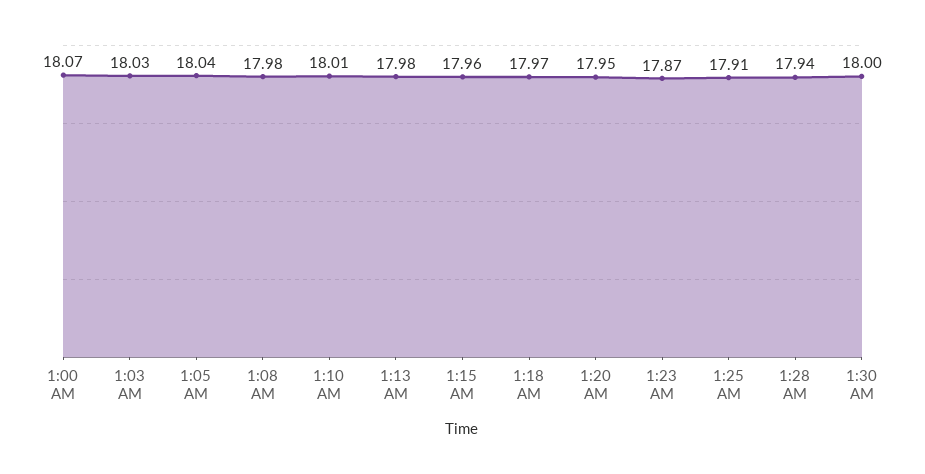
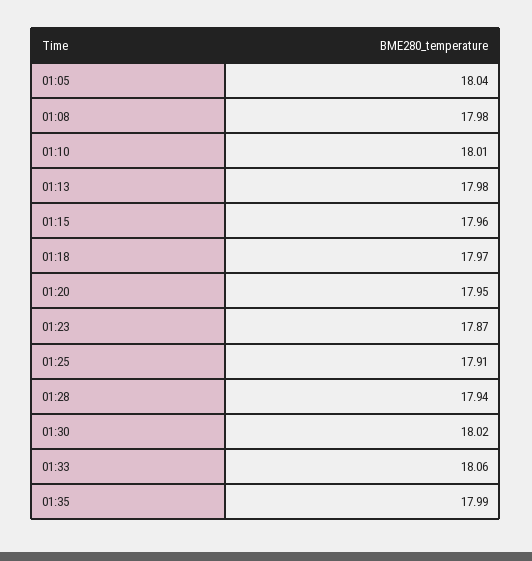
1:00 AM: 18.07 -> none
1:03 AM: 18.03 -> none
1:30 AM: 18 -> 18.02
01:33: none -> 18.06
01:35: none -> 17.99

